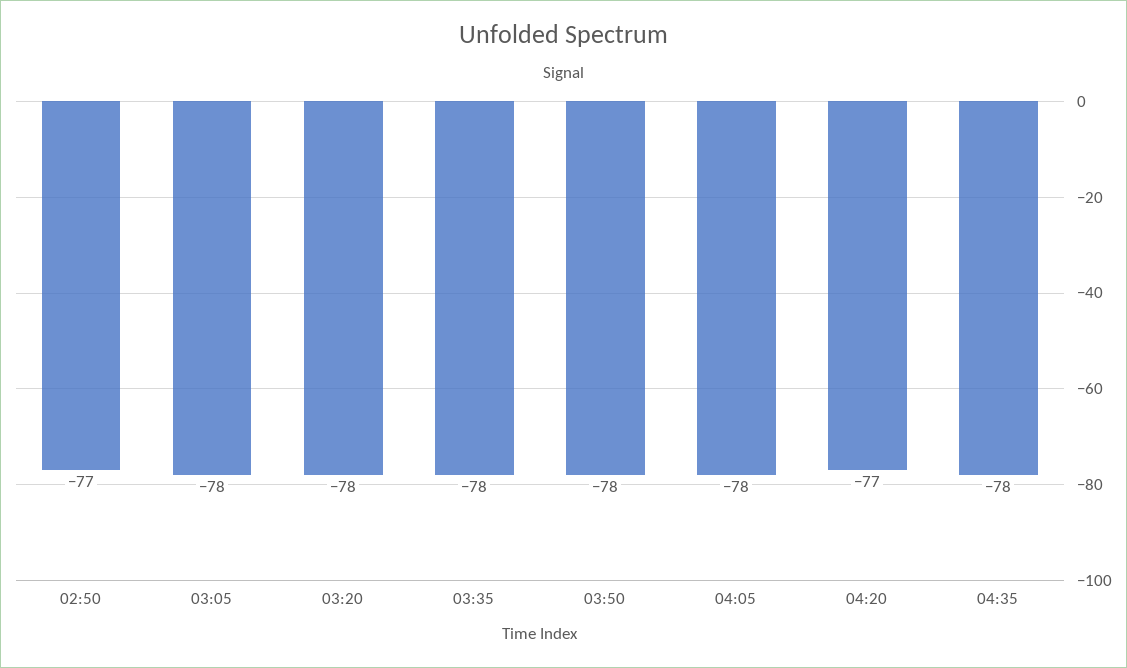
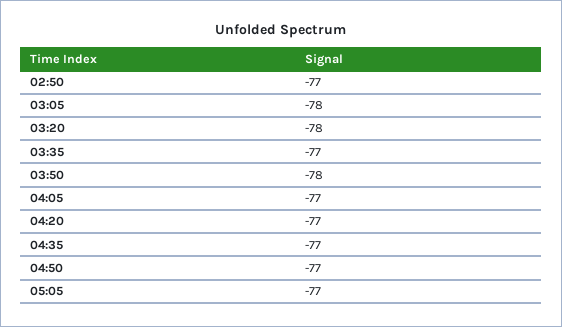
03:35: -78 -> -77
04:05: -78 -> -77
04:35: -78 -> -77
04:50: none -> -77
05:05: none -> -77

